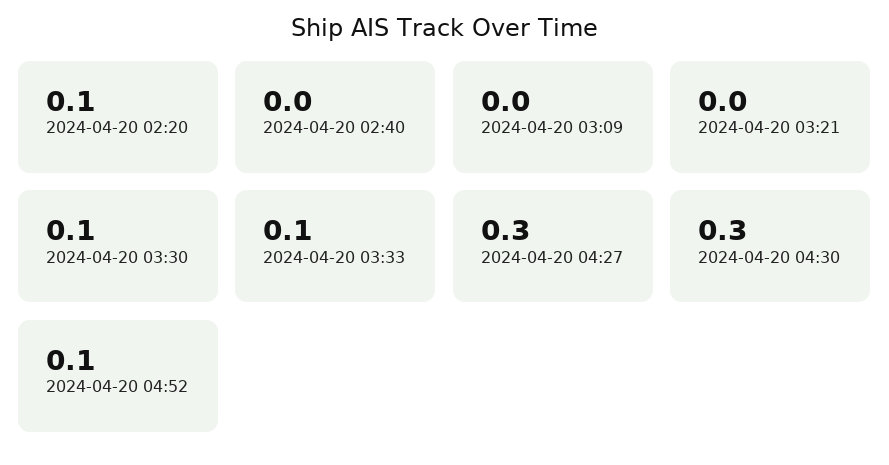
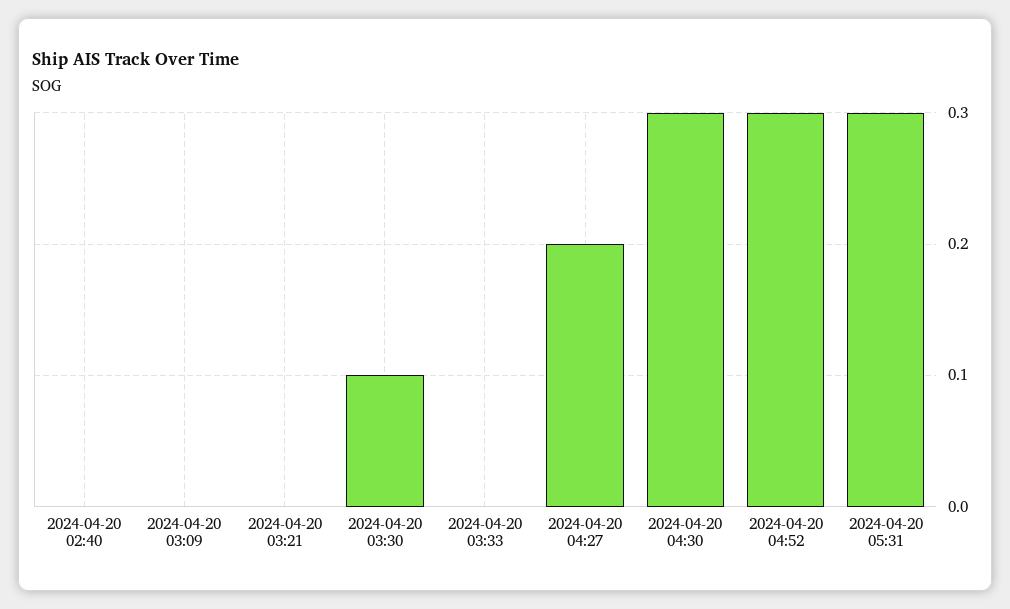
2024-04-20 02:20: 0.1 -> none
2024-04-20 03:33: 0.1 -> 0
2024-04-20 04:27: 0.3 -> 0.2
2024-04-20 04:52: 0.1 -> 0.3
2024-04-20 05:31: none -> 0.3

